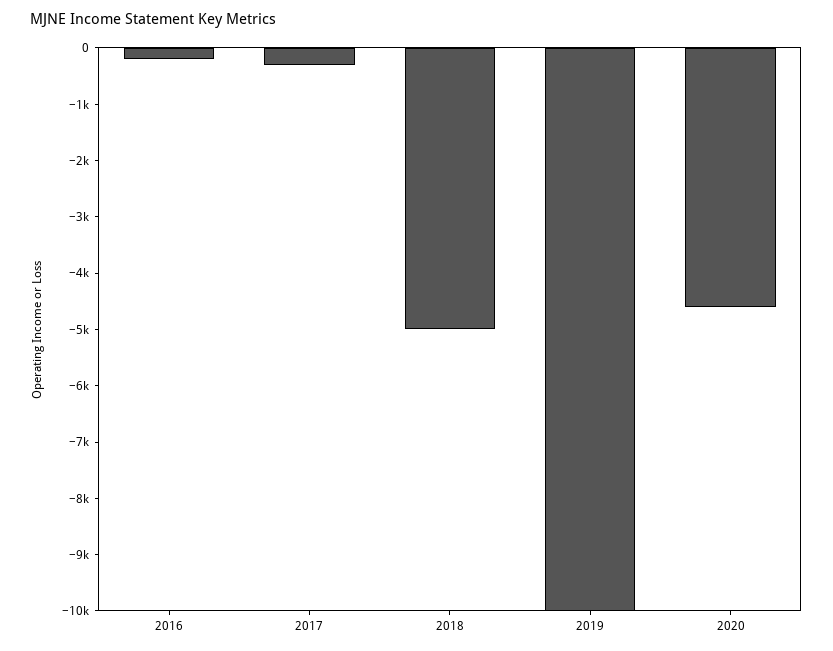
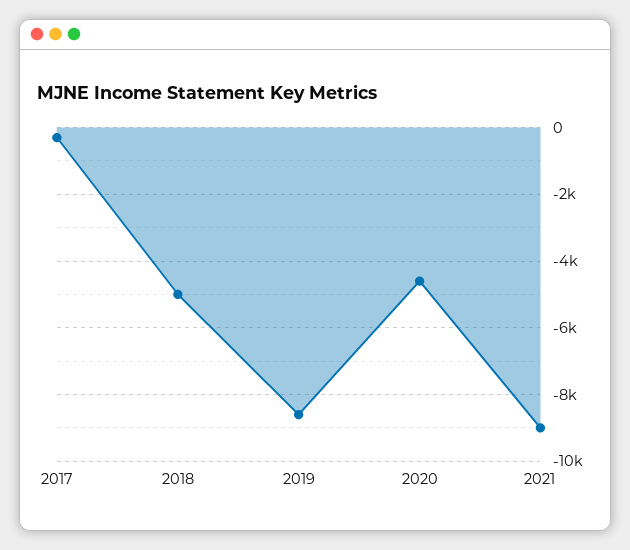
2016: -200 -> none
2019: -10000 -> -8600
2021: none -> -9000

